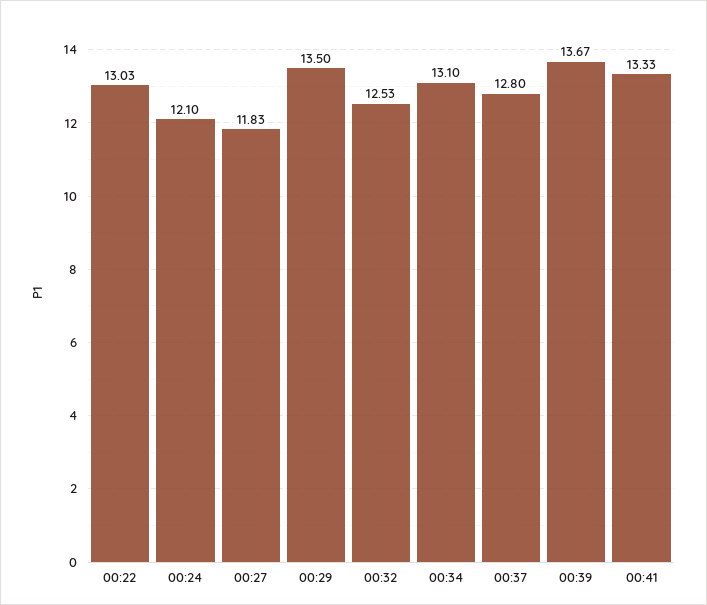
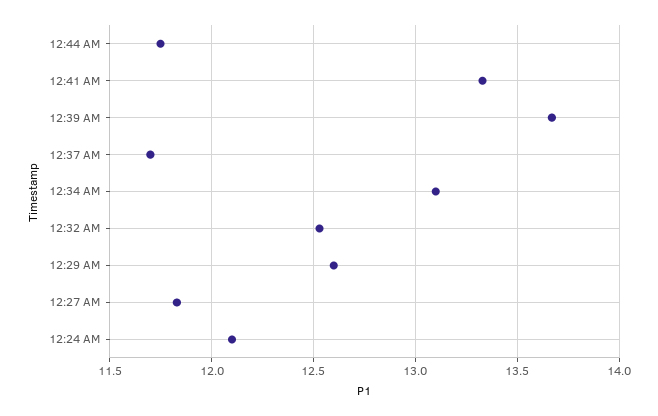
00:22: 13.03 -> none
00:29: 13.5 -> 12.6
00:37: 12.8 -> 11.7
12:44 AM: none -> 11.75

